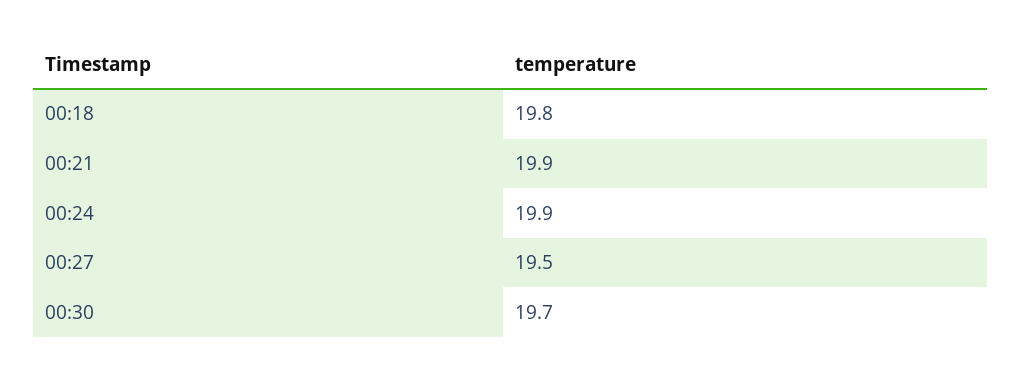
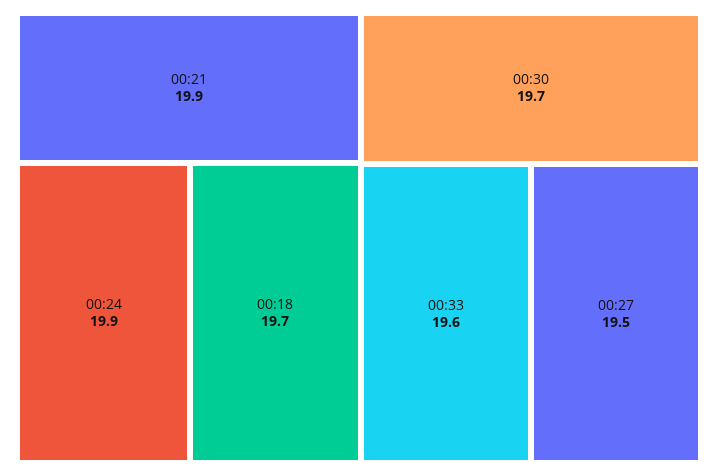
00:18: 19.8 -> 19.7
00:33: none -> 19.6

